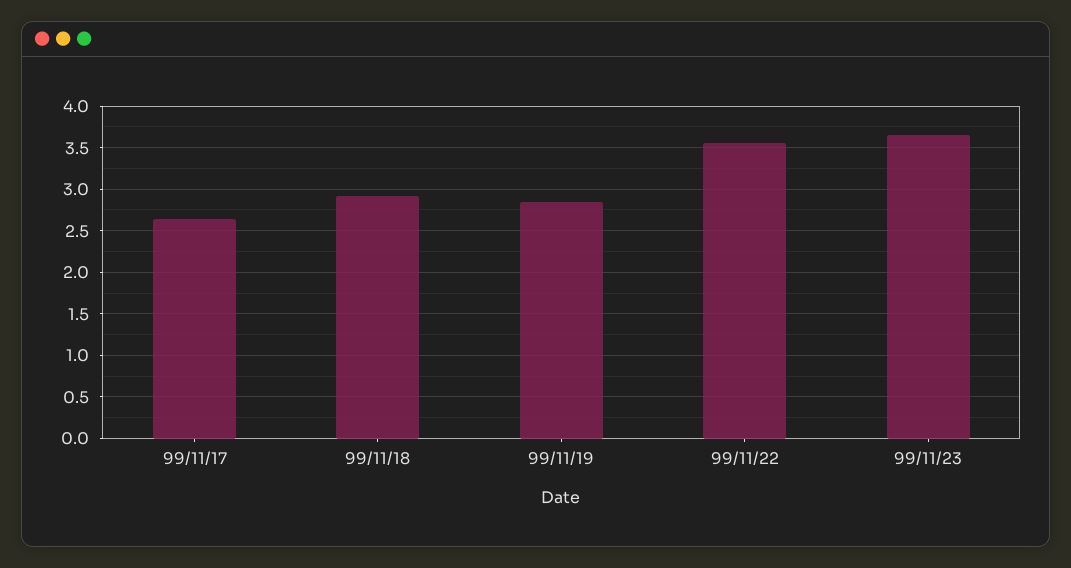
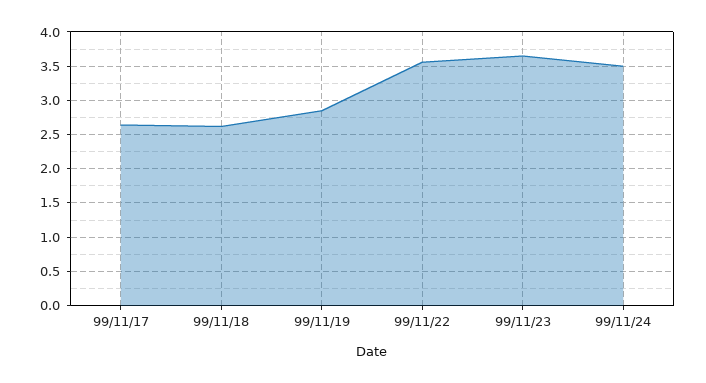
99/11/18: 2.9 -> 2.6
99/11/24: none -> 3.5

